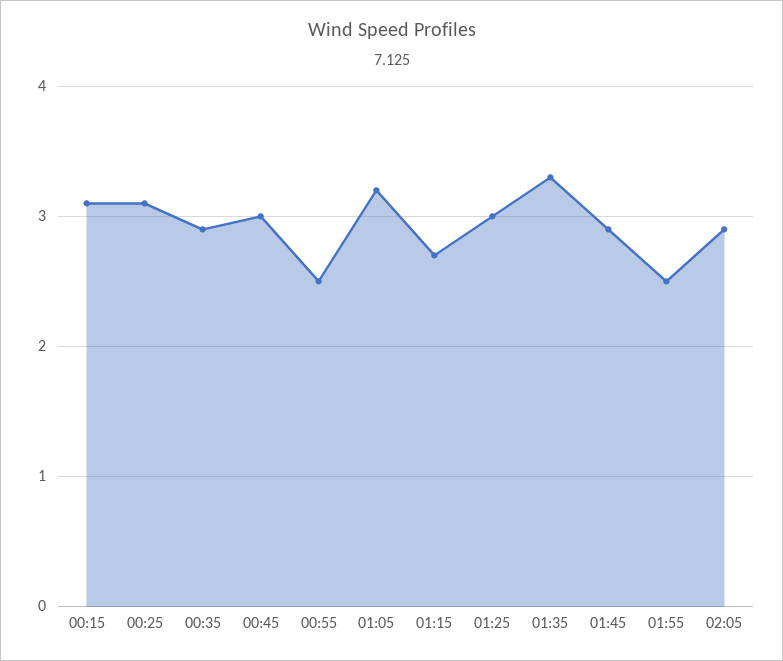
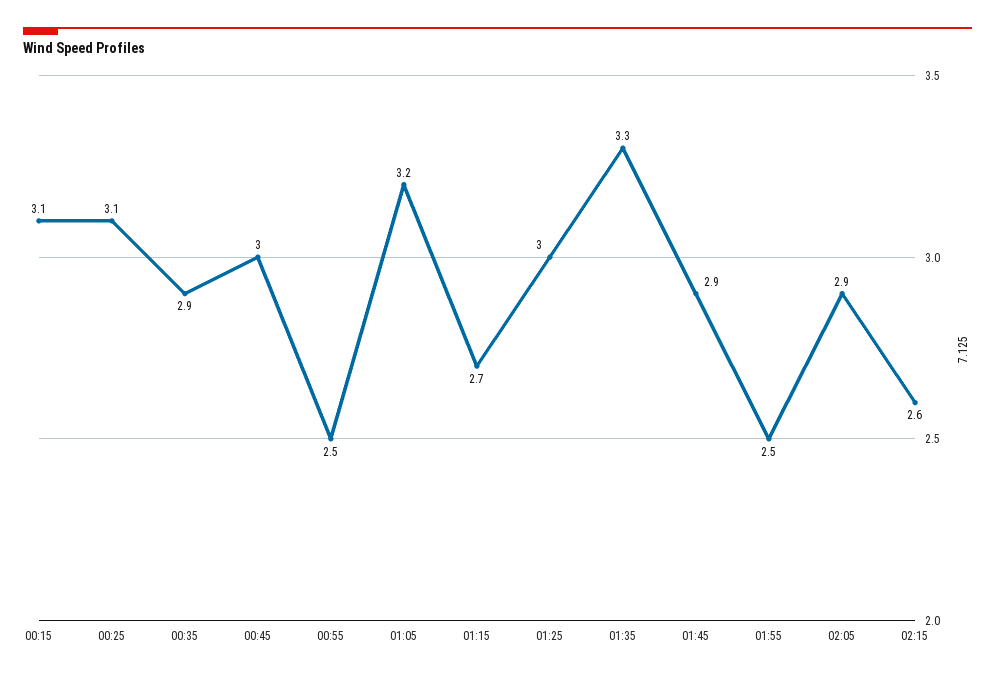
02:15: none -> 2.6

